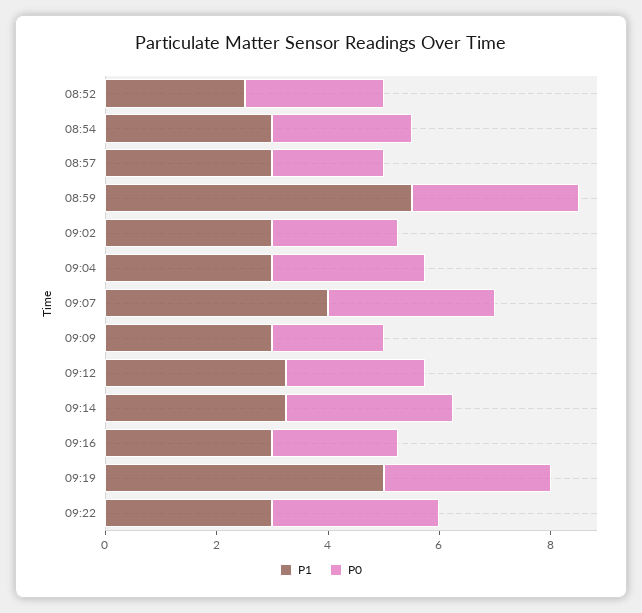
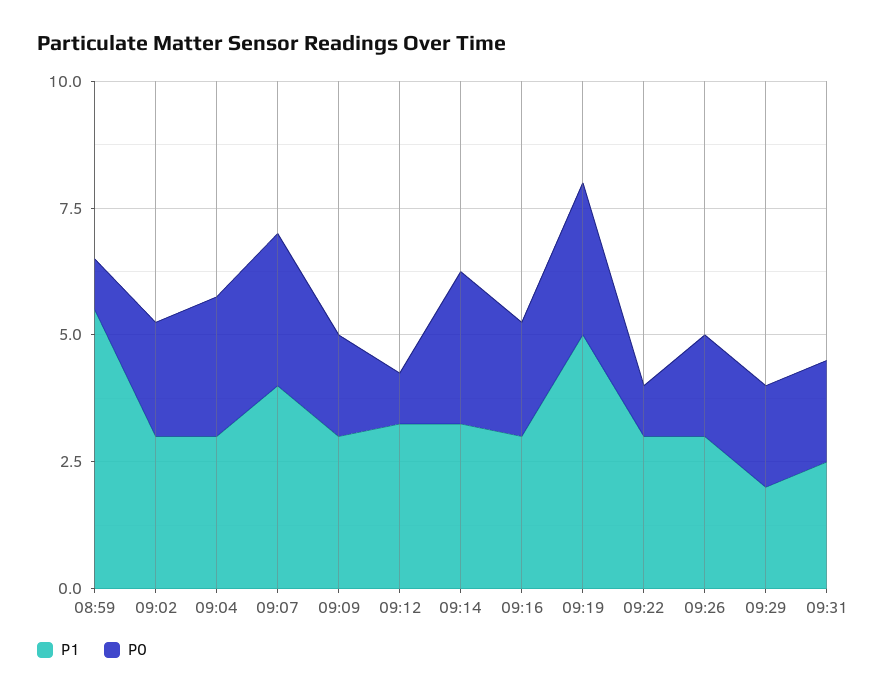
P1, 08:52: 2.5 -> none
P0, 08:52: 2.5 -> none
P1, 08:54: 3 -> none
P0, 08:54: 2.5 -> none
P1, 08:57: 3 -> none
P0, 08:57: 2 -> none
P0, 08:59: 3 -> 1
P0, 09:12: 2.5 -> 1
P0, 09:22: 3 -> 1
P1, 09:26: none -> 3
P0, 09:26: none -> 2
P1, 09:29: none -> 2
P0, 09:29: none -> 2
P1, 09:31: none -> 2.5
P0, 09:31: none -> 2

